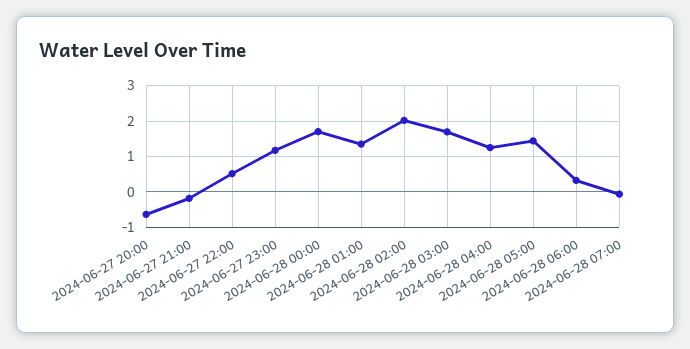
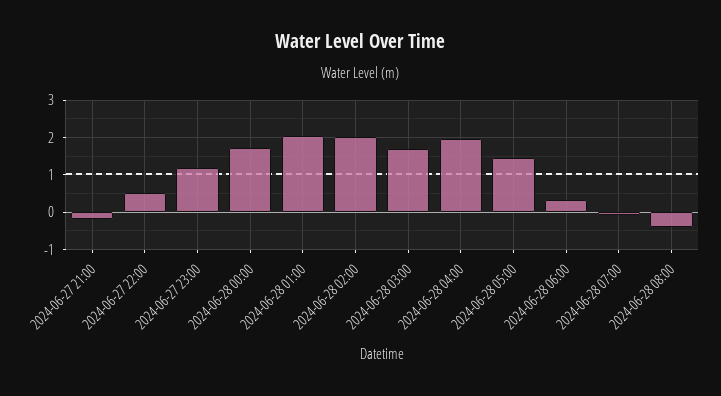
2024-06-27 20:00: -0.6 -> none
2024-06-28 01:00: 1.4 -> 2
2024-06-28 04:00: 1.2 -> 2
2024-06-28 08:00: none -> -0.4

